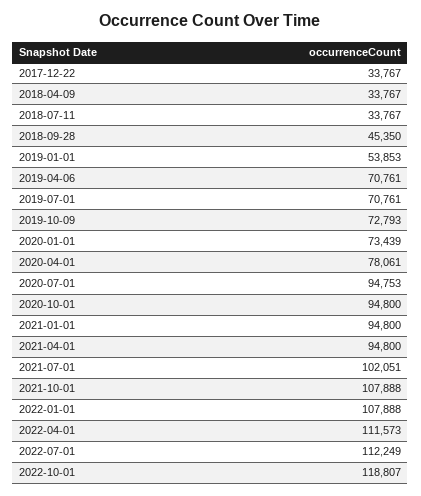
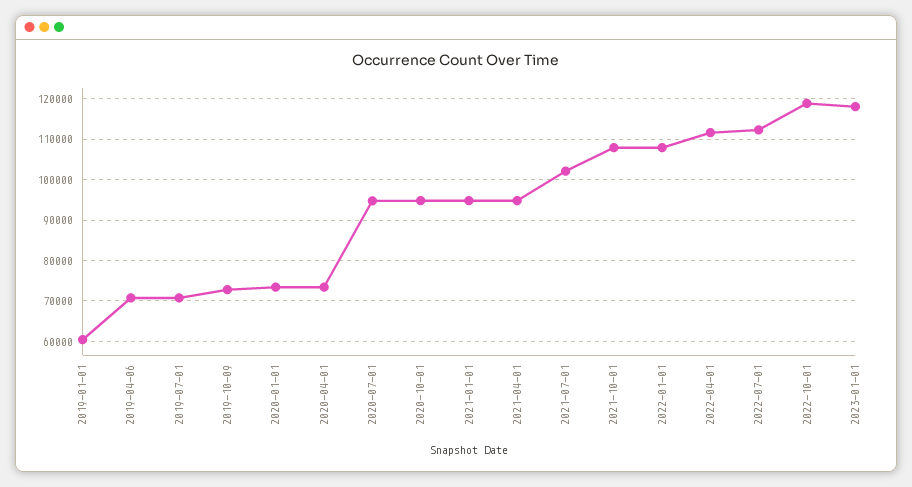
2017-12-22: 33767 -> none
2018-04-09: 33767 -> none
2018-07-11: 33767 -> none
2018-09-28: 45350 -> none
2019-01-01: 53853 -> 60000
2020-04-01: 78061 -> 74000
2023-01-01: none -> 118000

